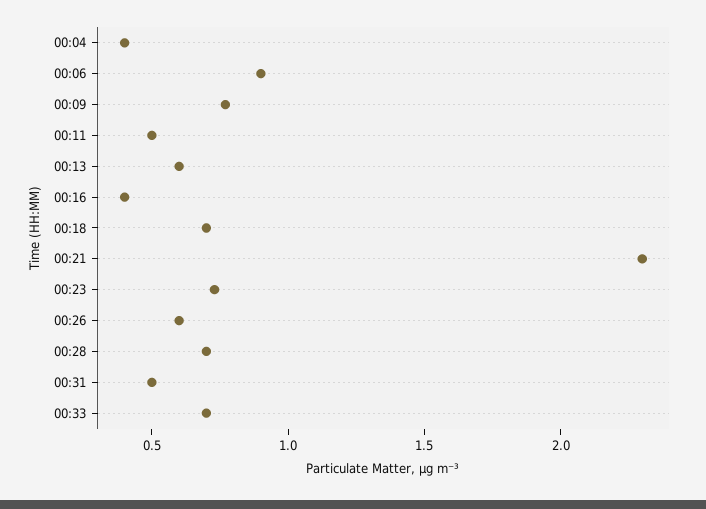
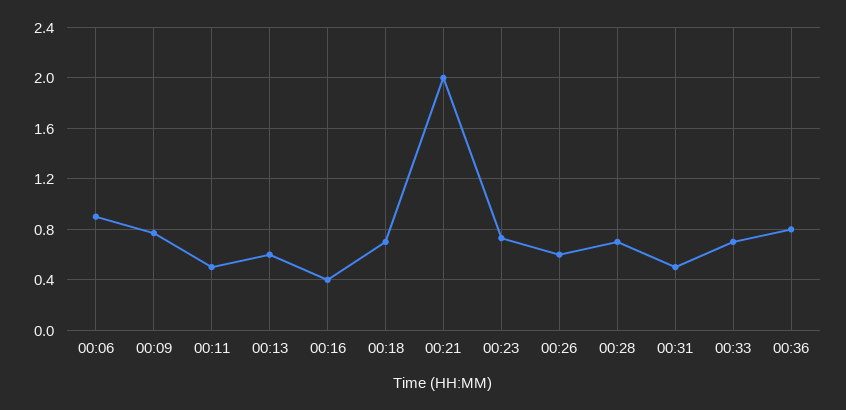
00:04: 0.4 -> none
00:21: 2.3 -> 2
00:36: none -> 0.8

